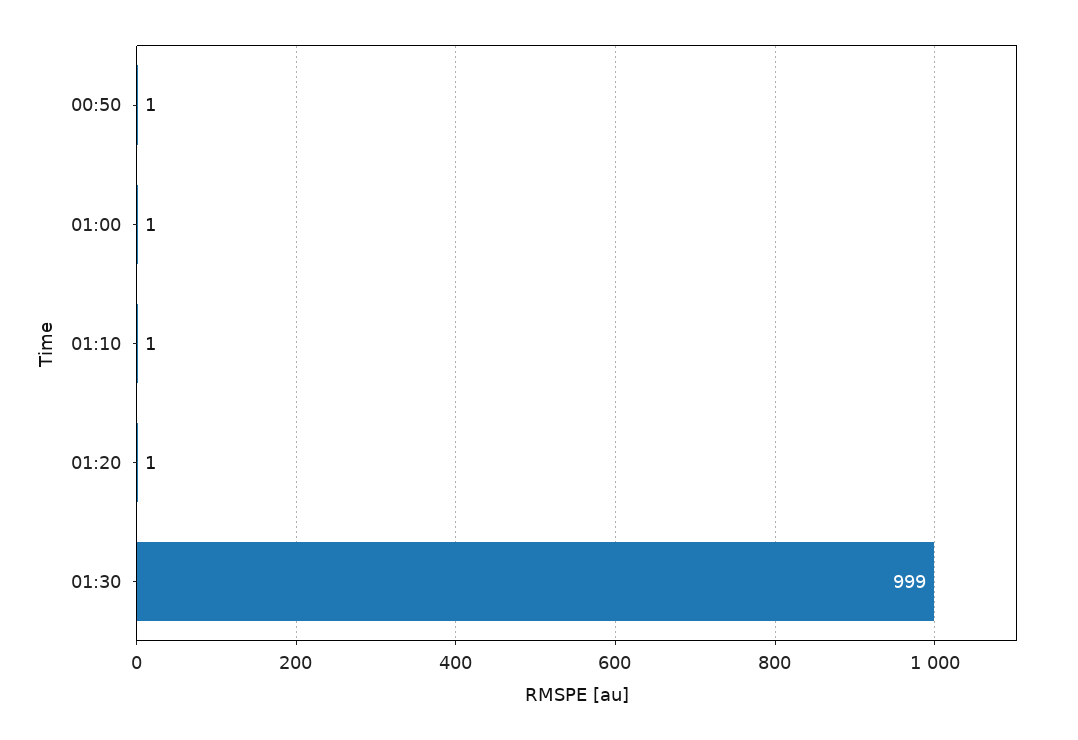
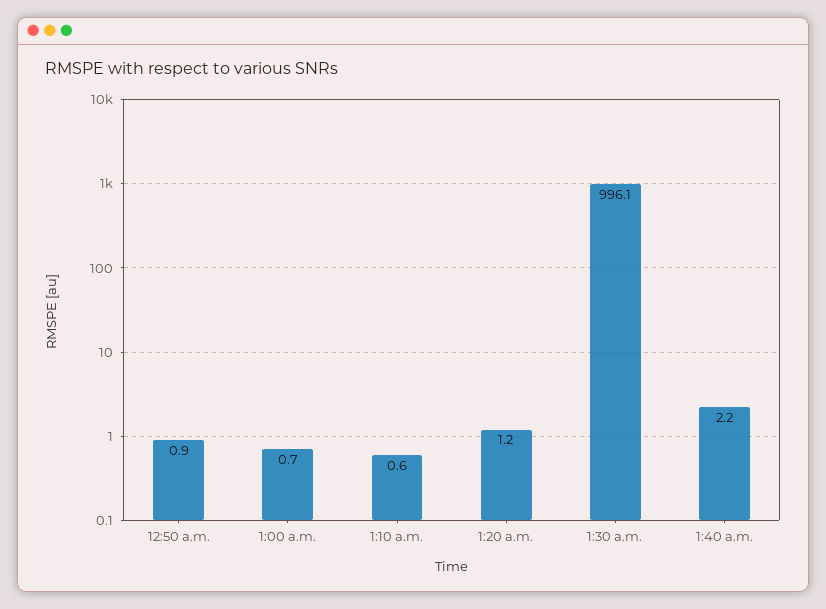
01:30: 999 -> 996.1
1:40 a.m.: none -> 2.2

